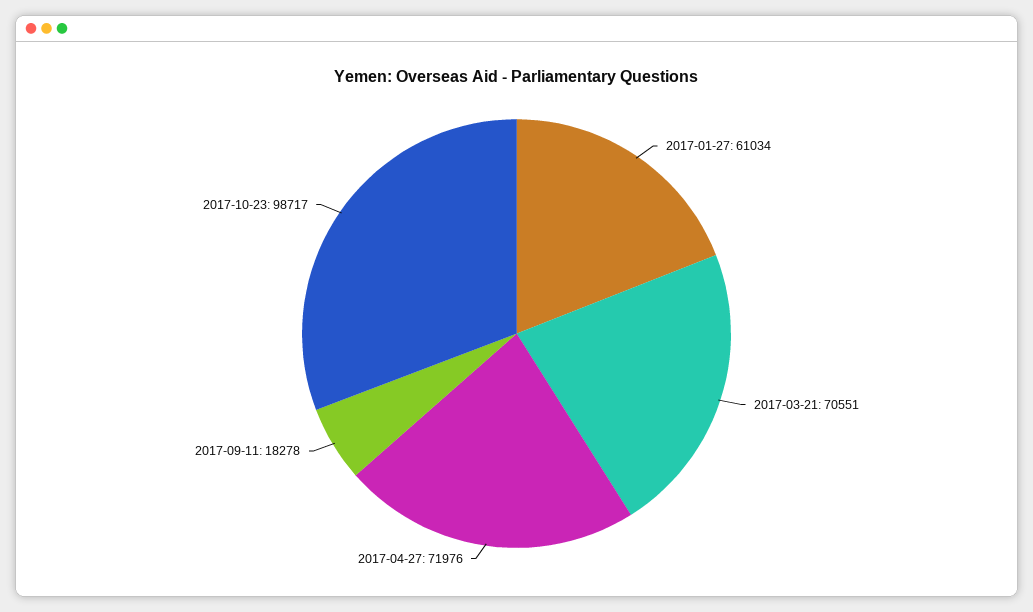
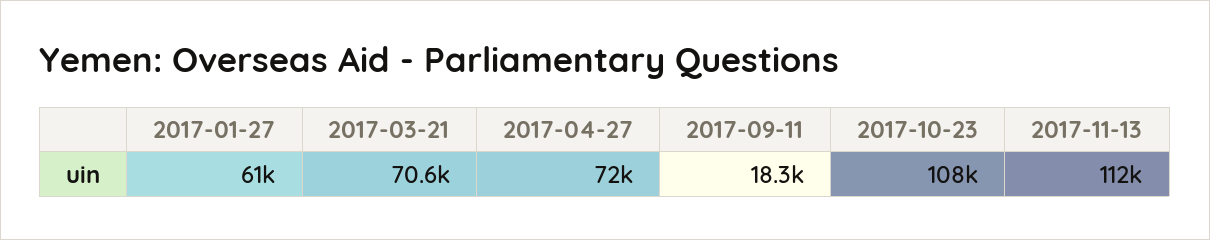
2017-10-23: 98717 -> 108000
2017-11-13: none -> 112000

